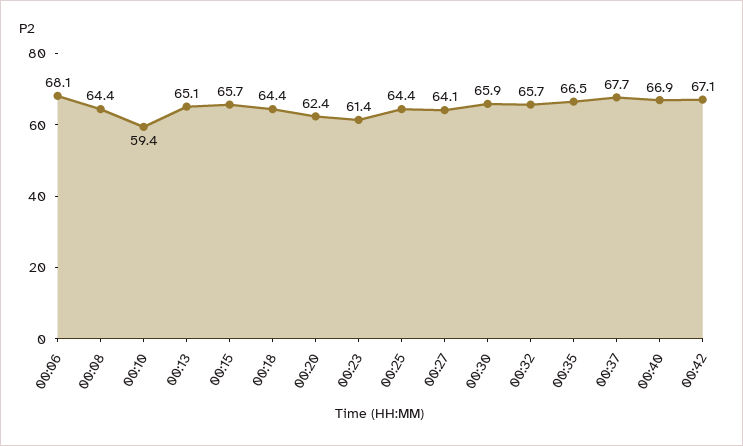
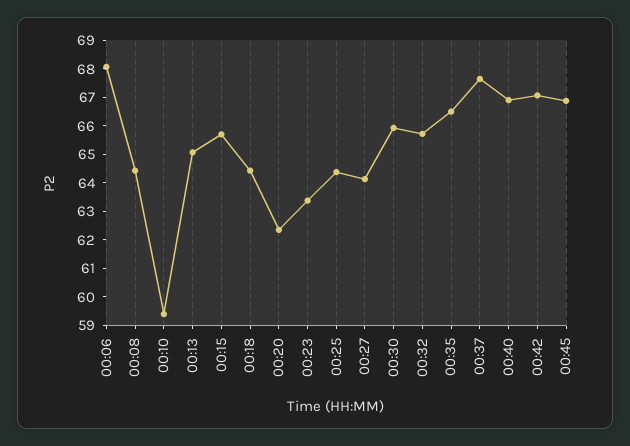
00:23: 61.4 -> 63.5
00:45: none -> 67

